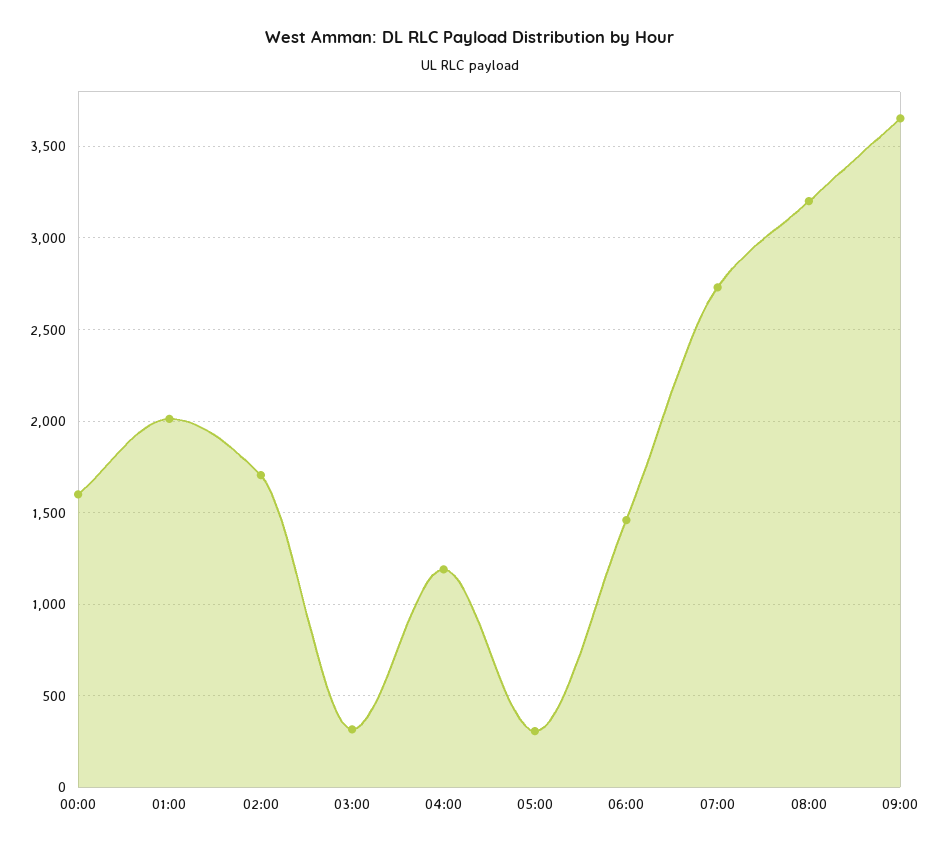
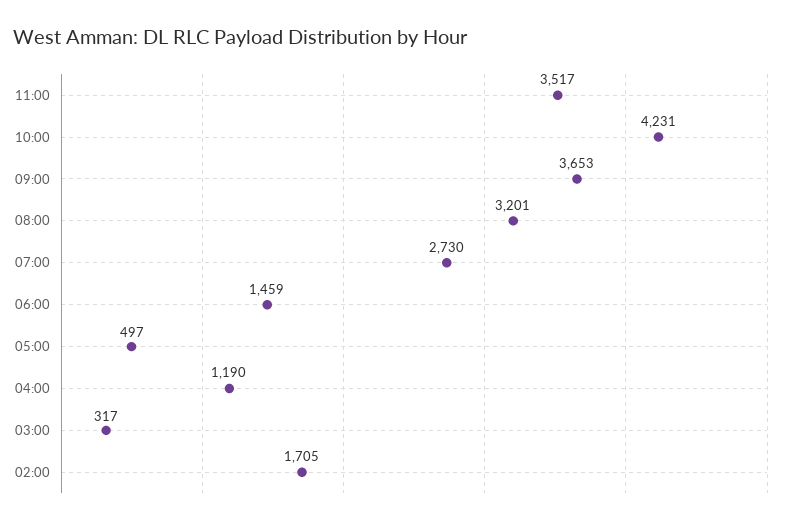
00:00: 1600 -> none
01:00: 2000 -> none
05:00: 300 -> 497
11:00: none -> 3517
10:00: none -> 4231

